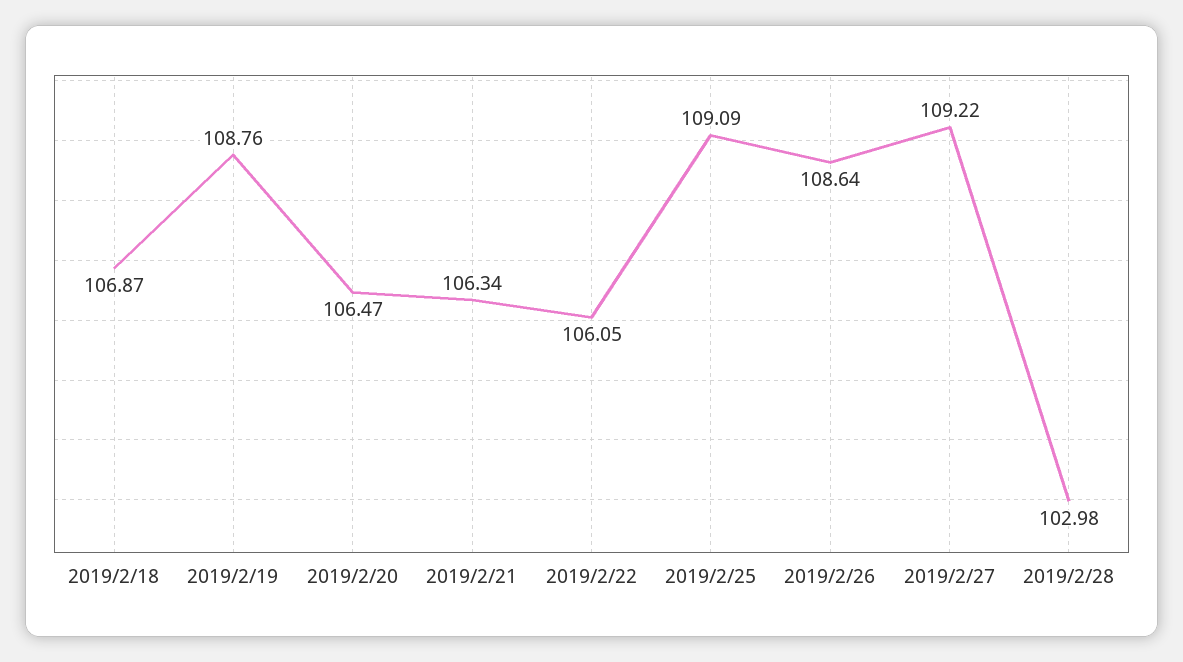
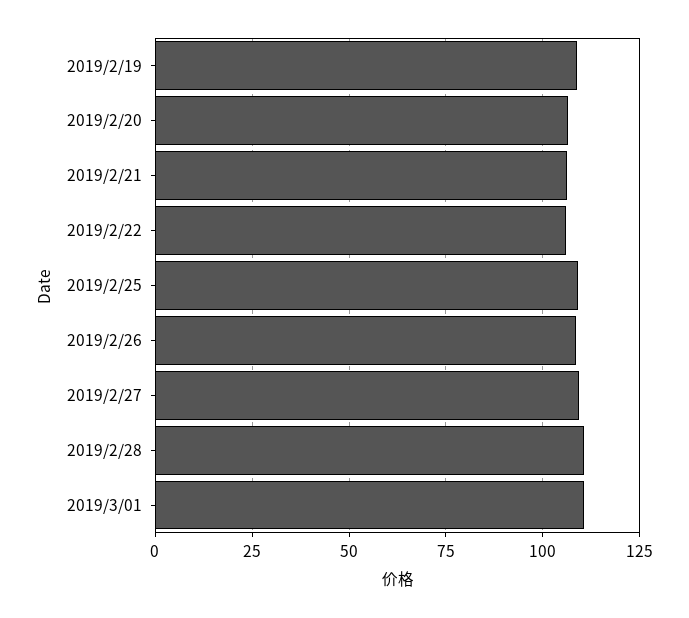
2019/2/18: 106.87 -> none
2019/2/28: 102.98 -> 110
2019/3/01: none -> 110

